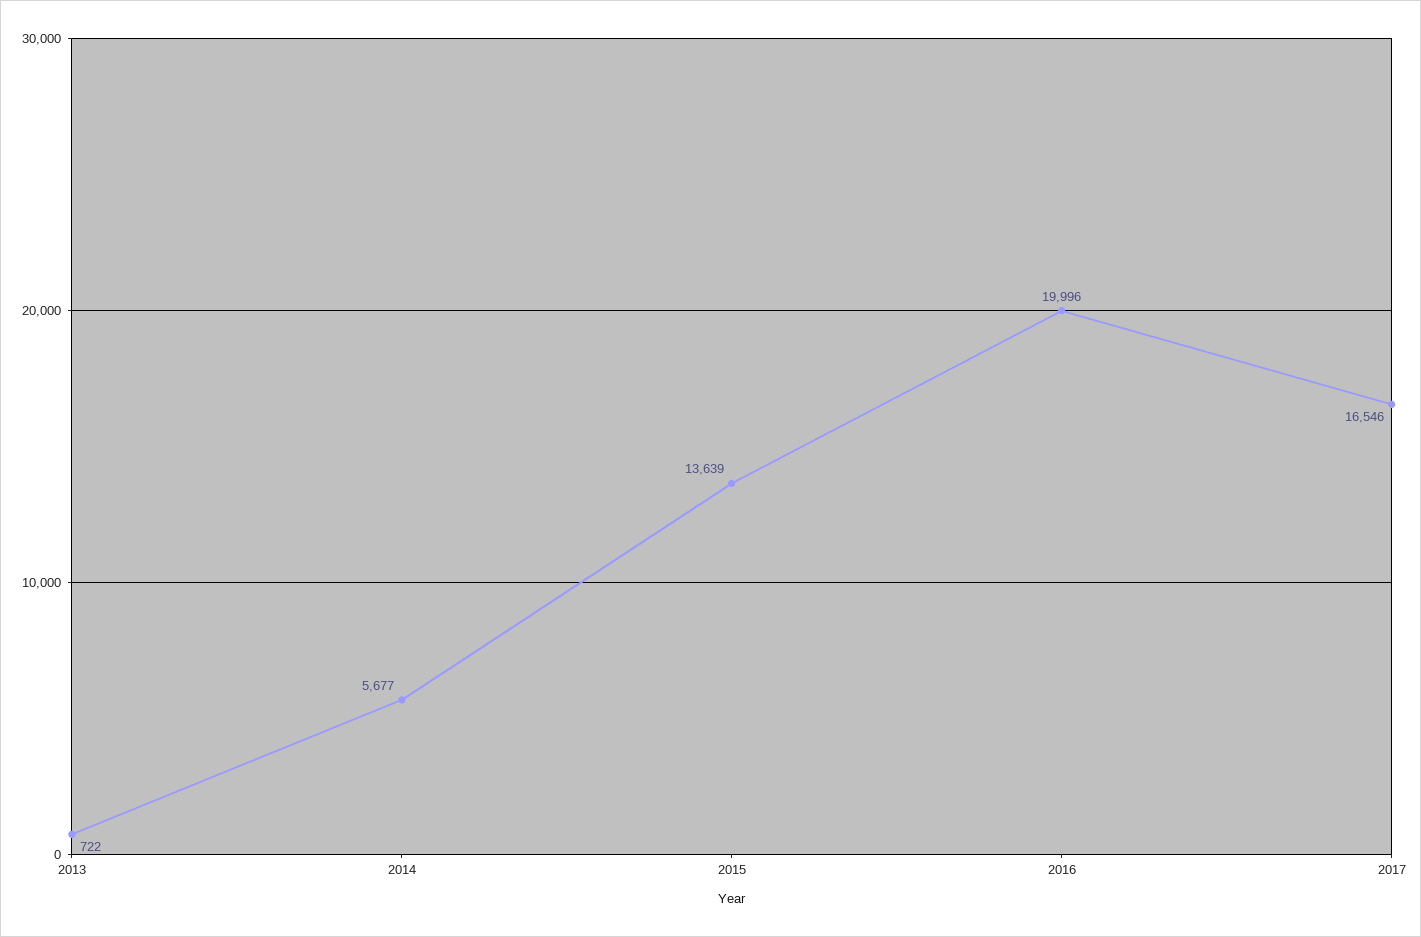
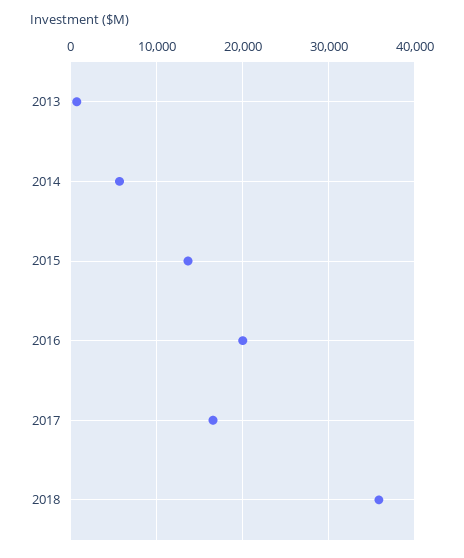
2018: none -> 36000

